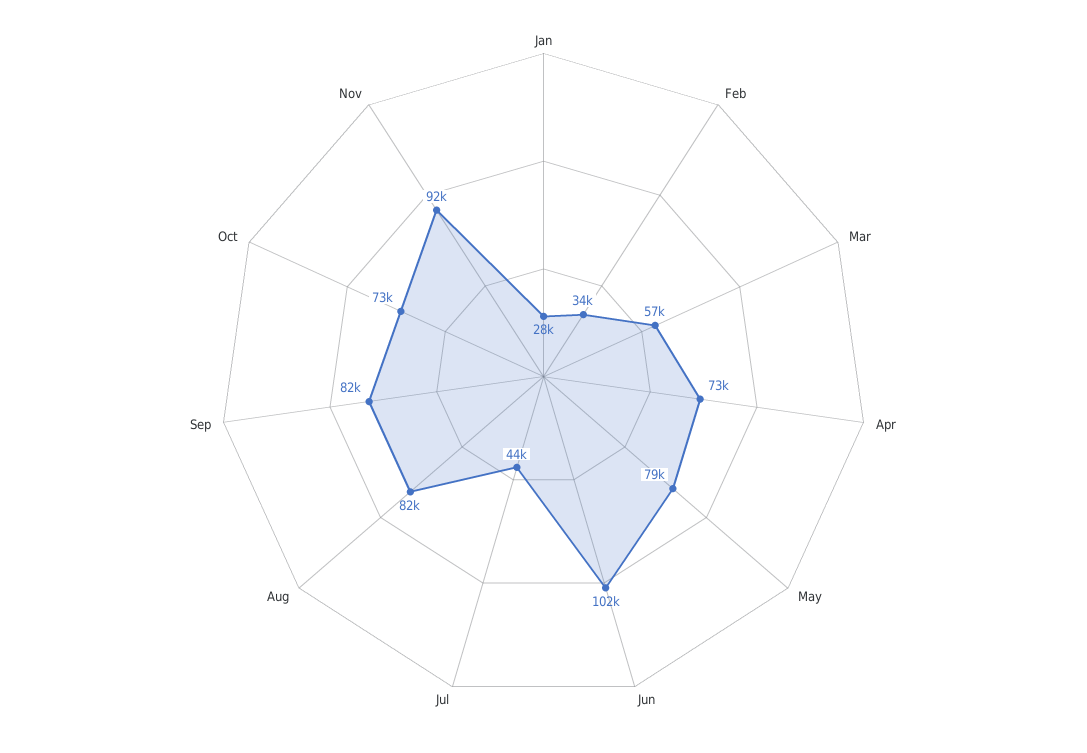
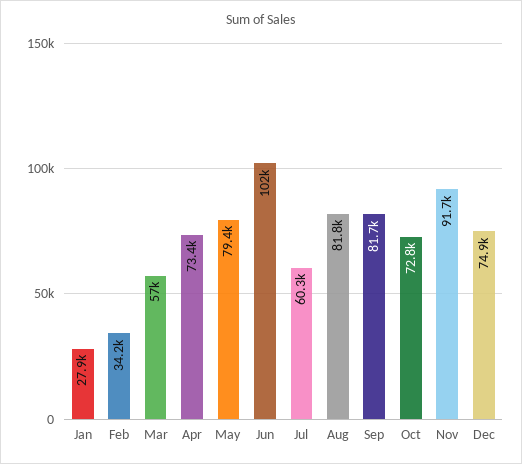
Jul: 44000 -> 60300
Dec: none -> 74900

